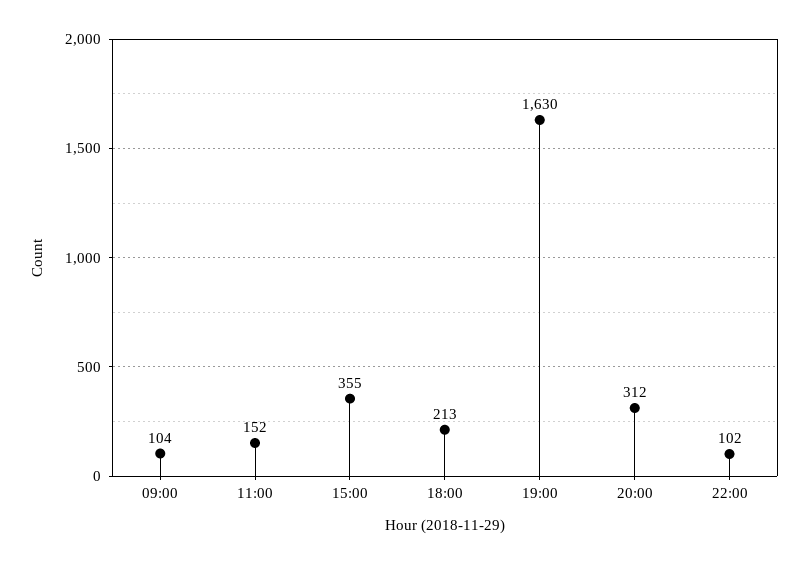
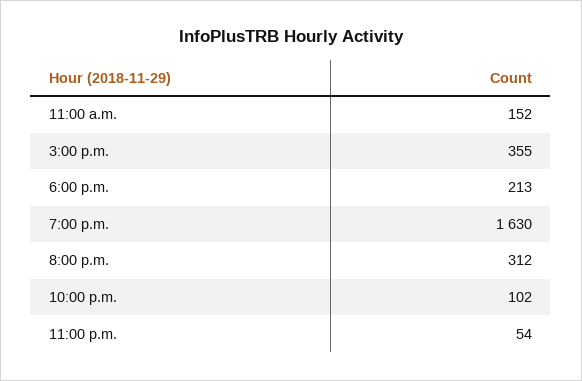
09:00: 104 -> none
11:00 p.m.: none -> 54

